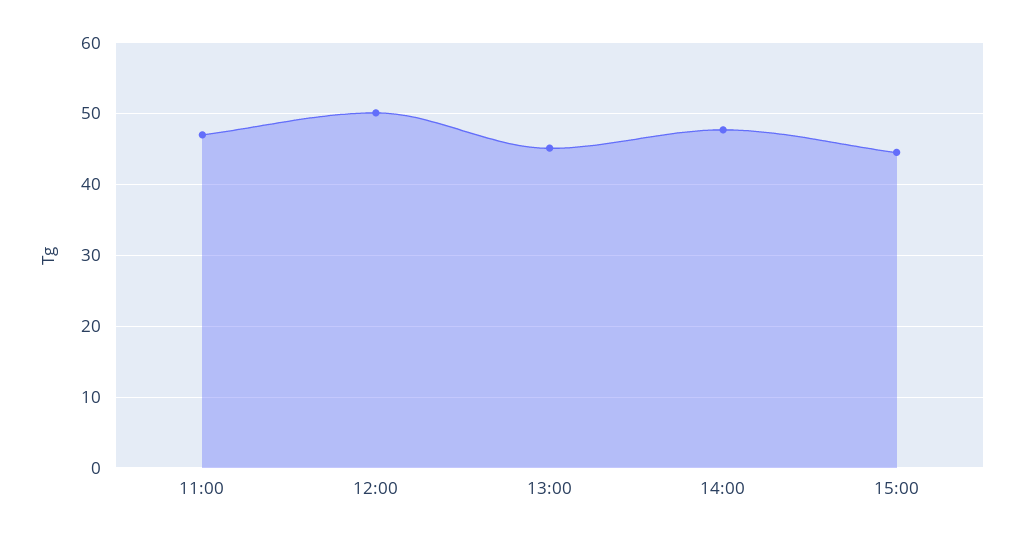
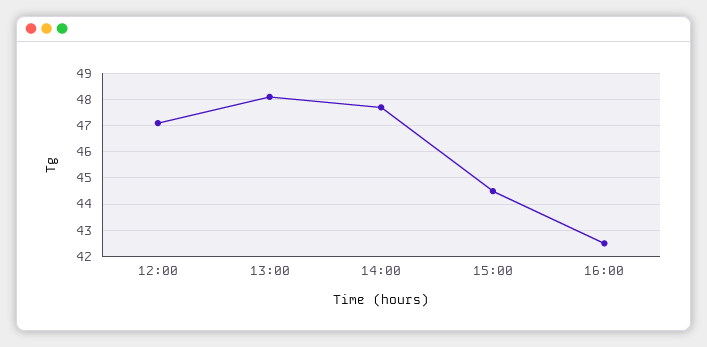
11:00: 47 -> none
12:00: 50 -> 47
13:00: 45 -> 48
16:00: none -> 42.5

